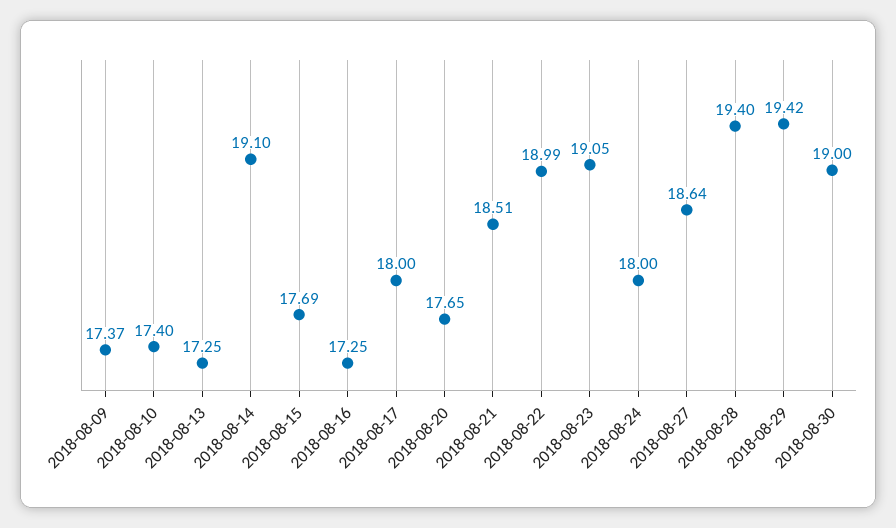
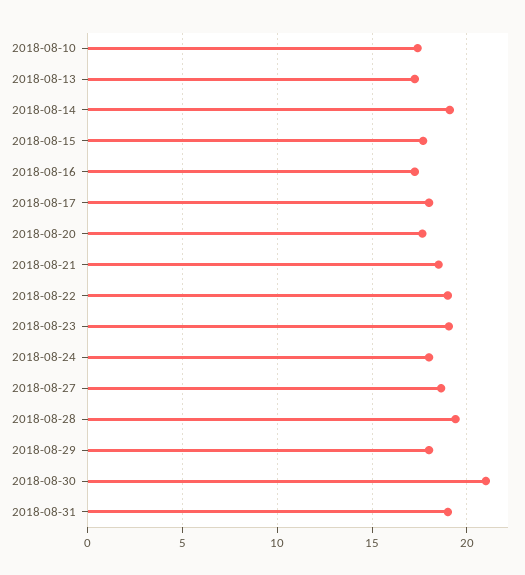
2018-08-09: 17.37 -> none
2018-08-29: 19.42 -> 18
2018-08-30: 19 -> 21
2018-08-31: none -> 19

